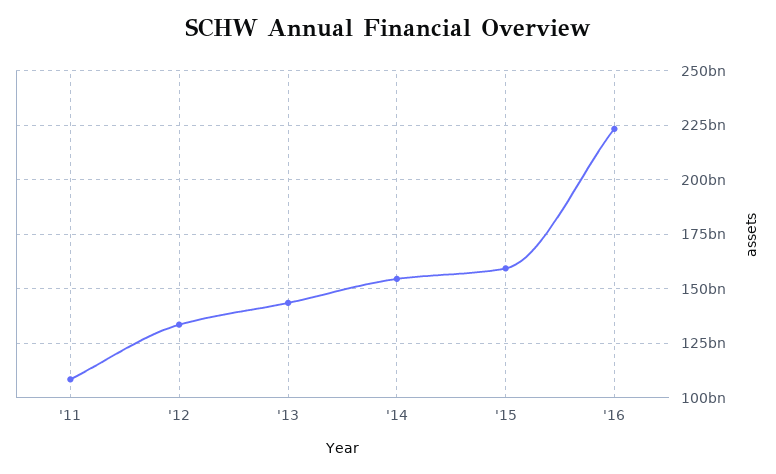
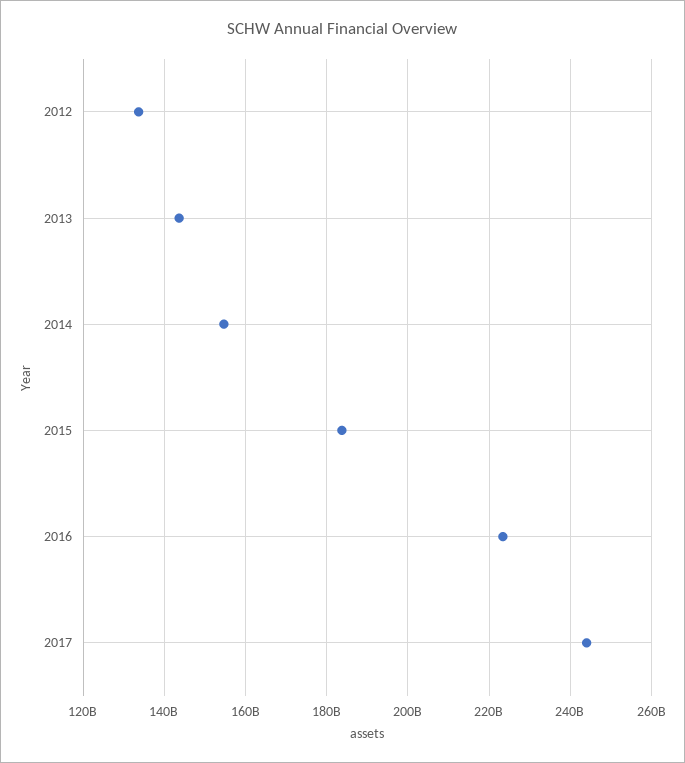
'11: 110000000000 -> none
'15: 160000000000 -> 184000000000
2017: none -> 244000000000

